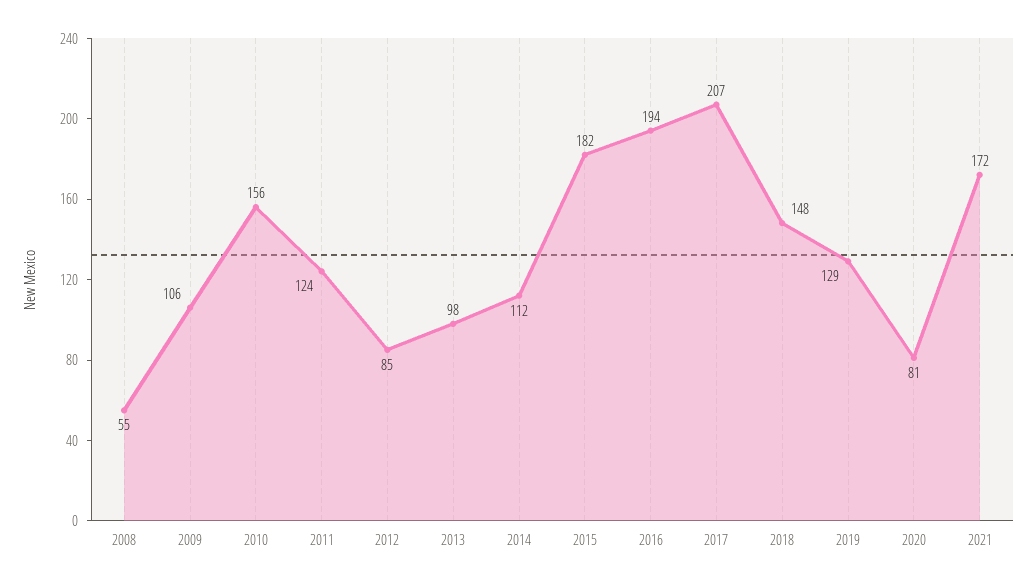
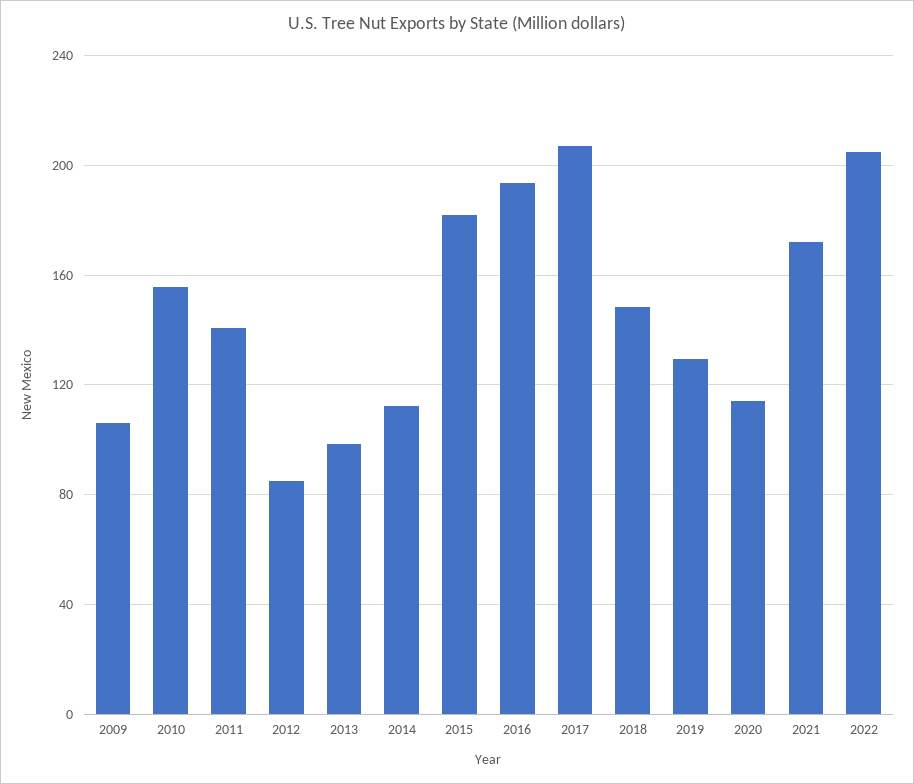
2008: 55 -> none
2011: 124 -> 140
2020: 81 -> 115
2022: none -> 205

